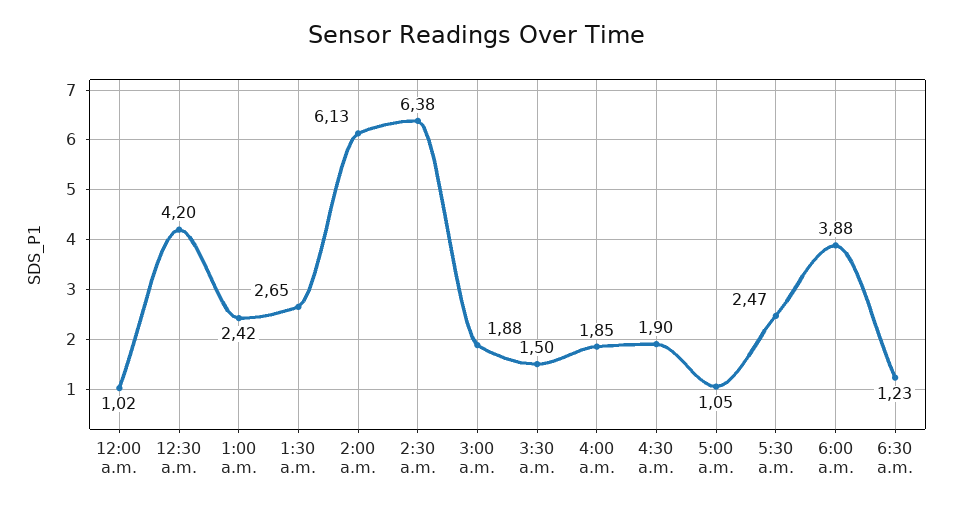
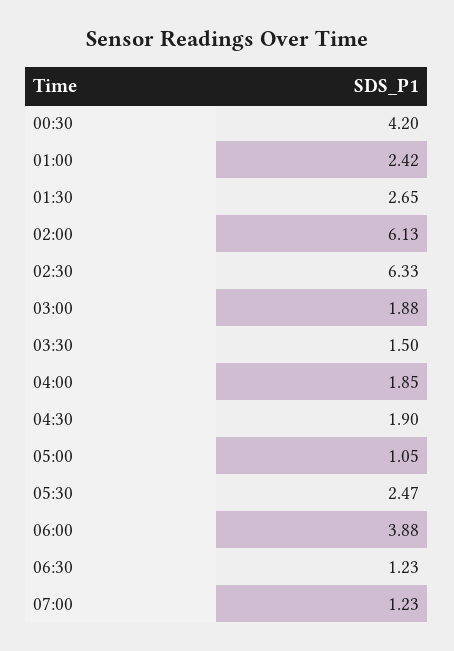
12:00 a.m.: 1.02 -> none
2:30 a.m.: 6.38 -> 6.33
07:00: none -> 1.23

